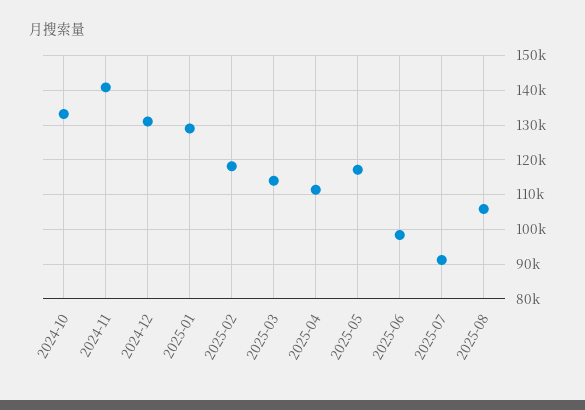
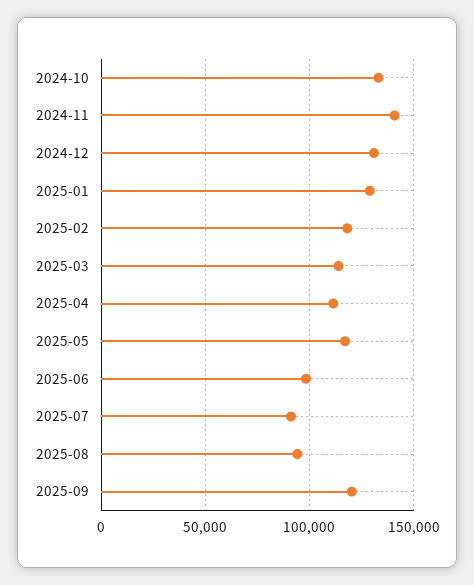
2025-08: 106000 -> 95000
2025-09: none -> 120000

